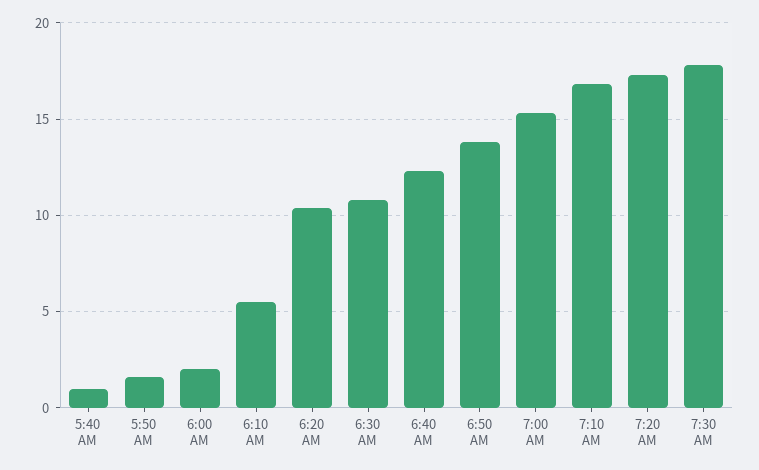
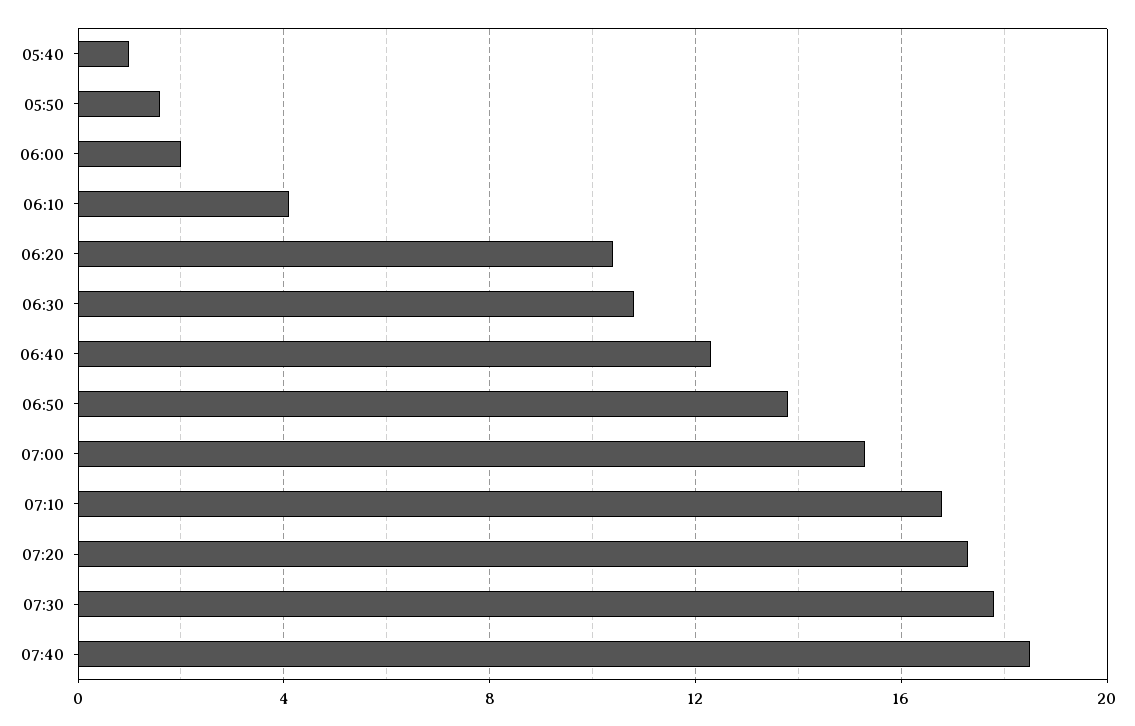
6:10 AM: 5.5 -> 4
07:40: none -> 18.5

